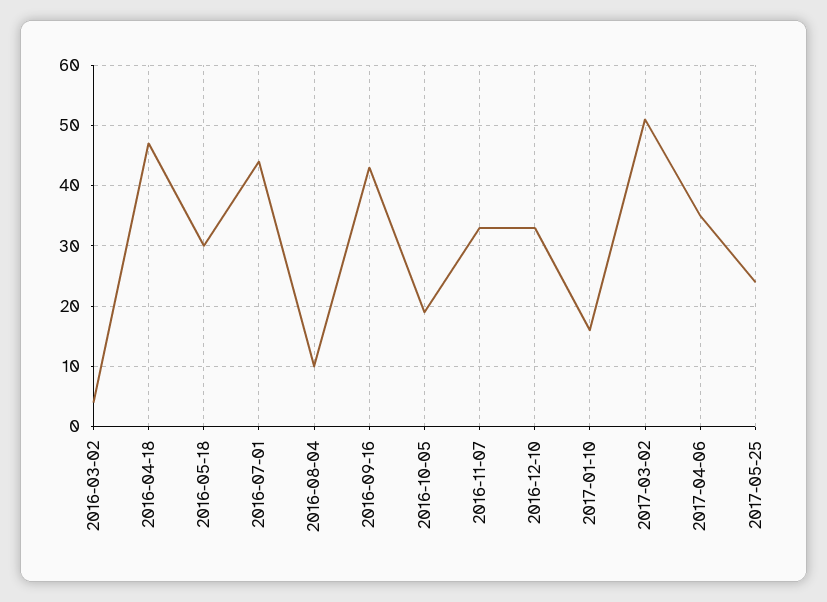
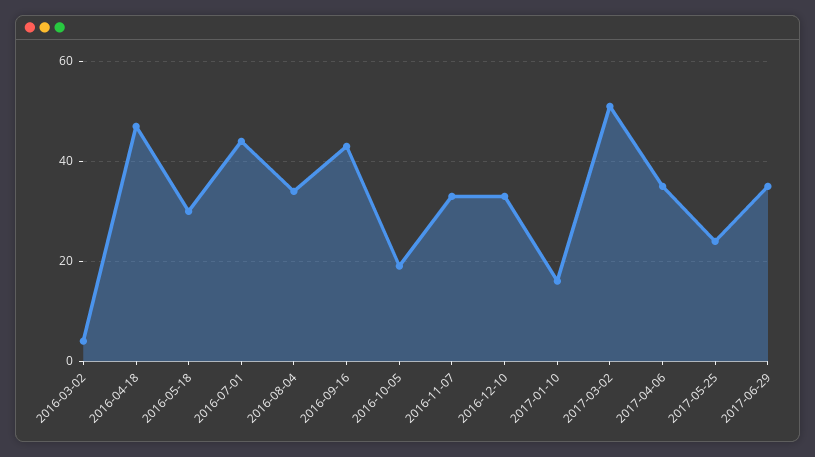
2016-08-04: 10 -> 35
2017-06-29: none -> 35

